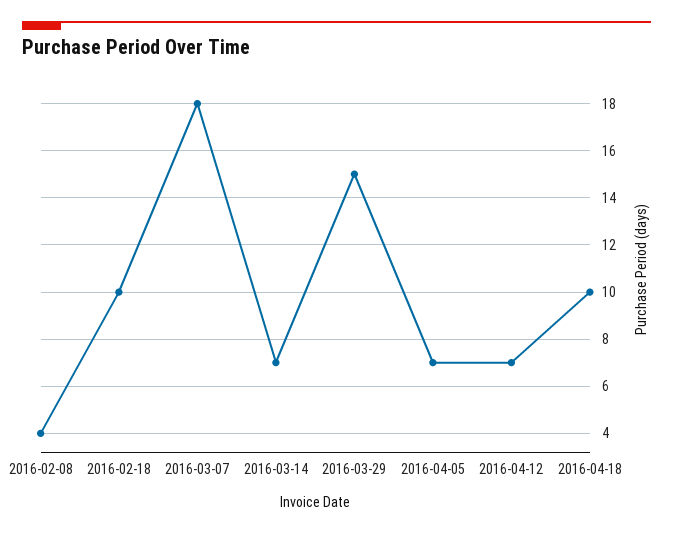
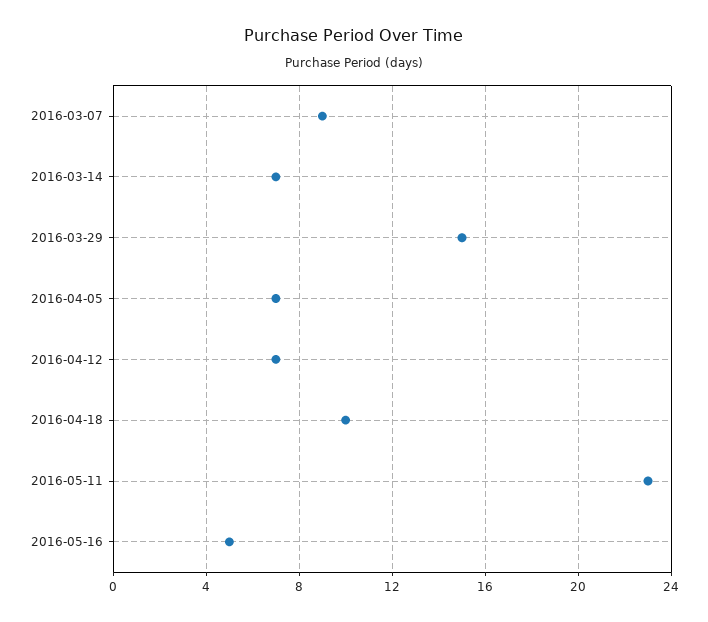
2016-02-08: 4 -> none
2016-02-18: 10 -> none
2016-03-07: 18 -> 9
2016-05-11: none -> 23
2016-05-16: none -> 5

